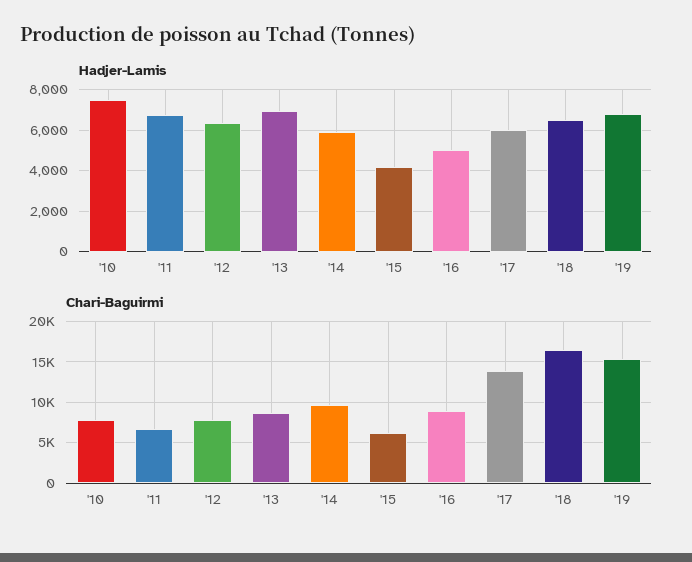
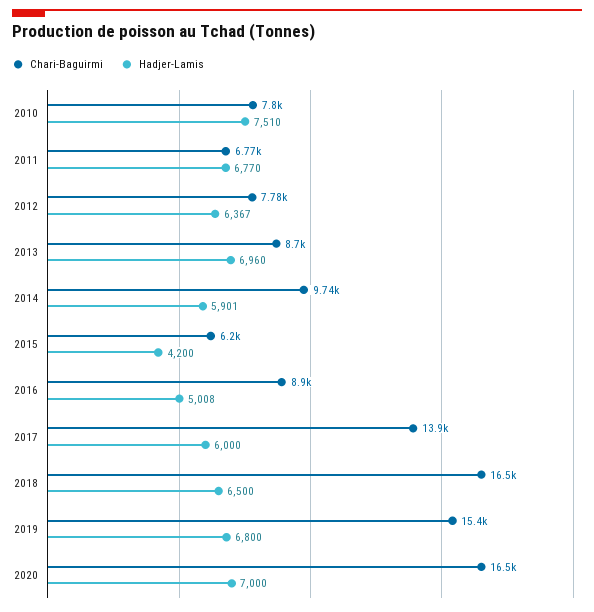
Chari-Baguirmi, 2020: none -> 16500
Hadjer-Lamis, 2020: none -> 7000

